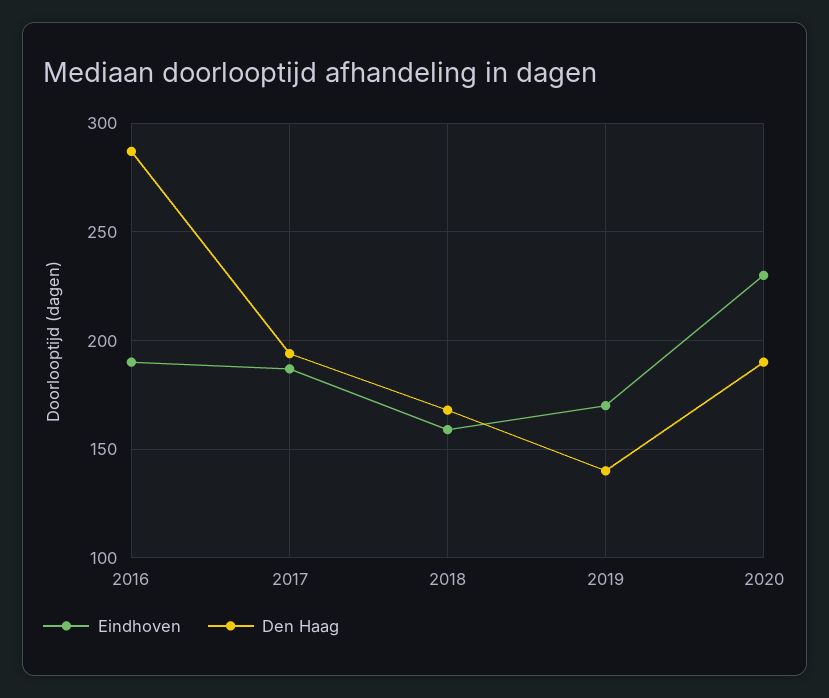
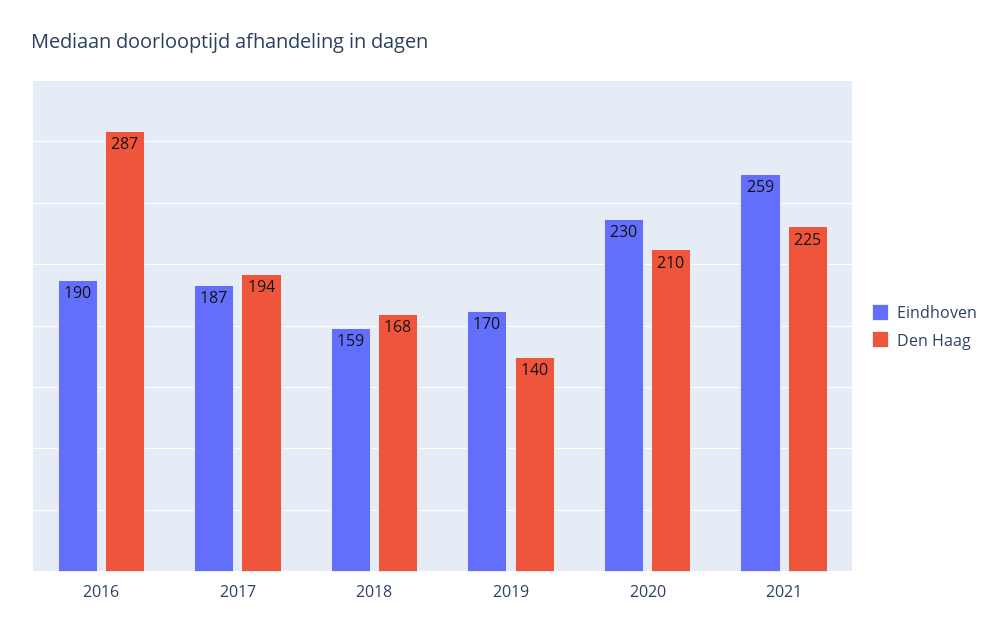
Den Haag, 2020: 190 -> 210
Eindhoven, 2021: none -> 259
Den Haag, 2021: none -> 225

